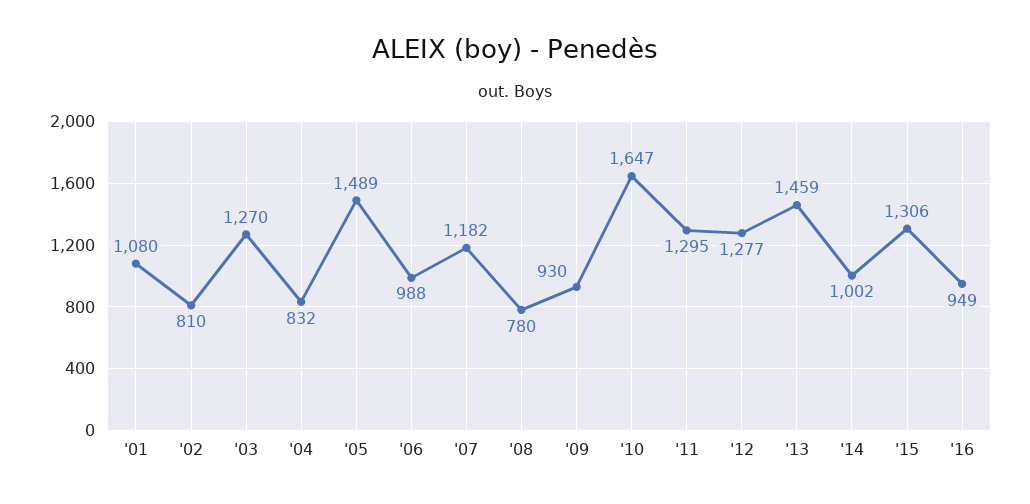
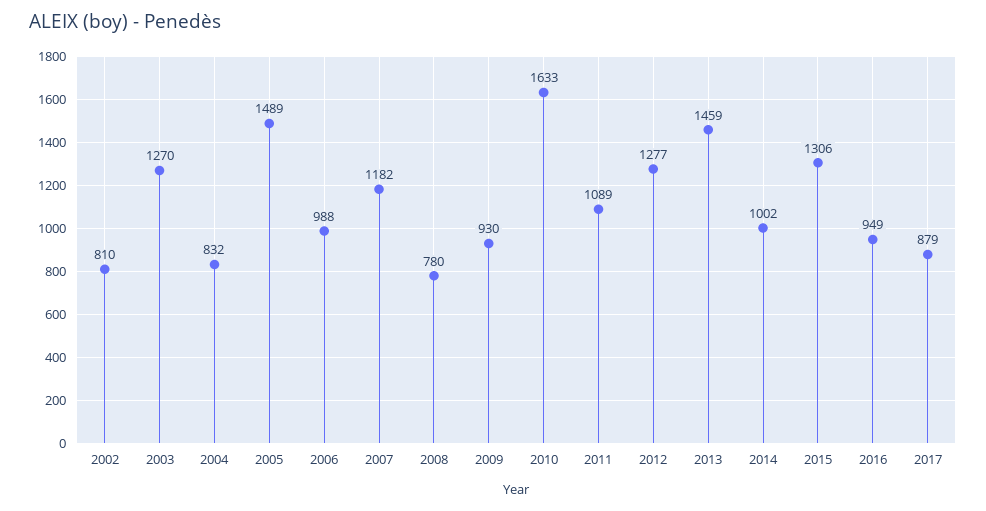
'01: 1080 -> none
'10: 1647 -> 1633
'11: 1295 -> 1089
2017: none -> 879

